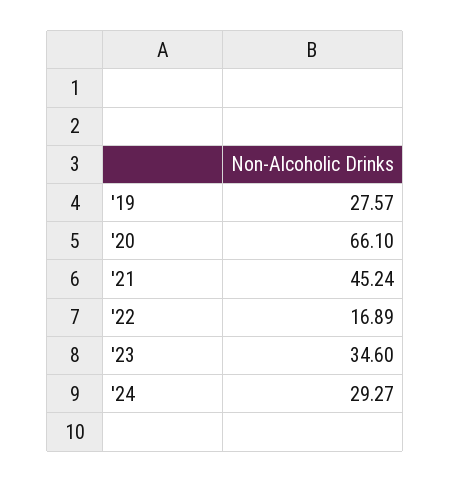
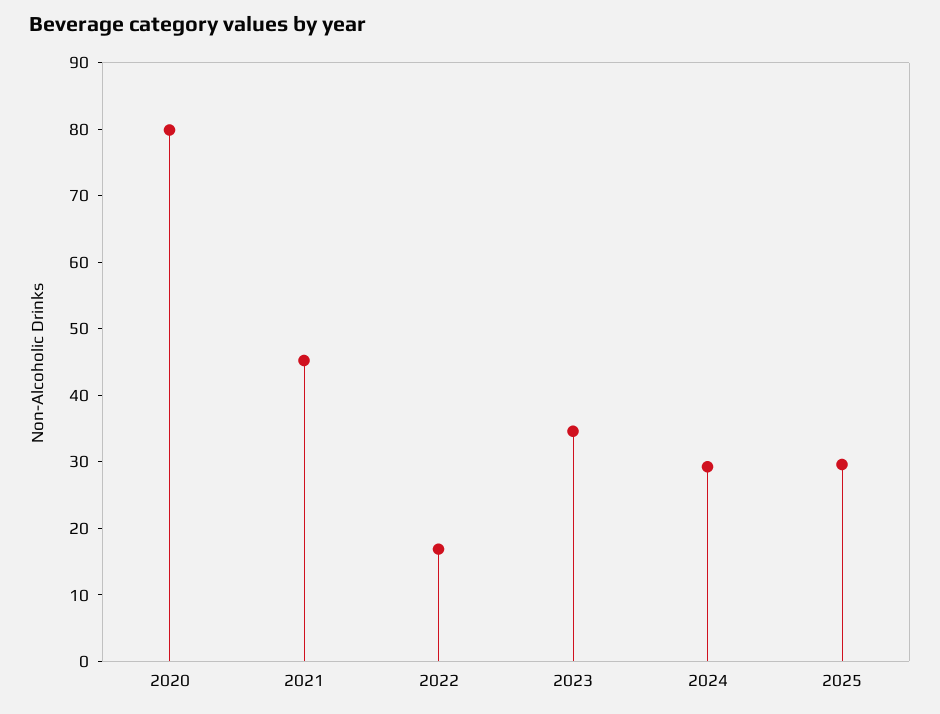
'19: 27.57 -> none
'20: 66.1 -> 80
2025: none -> 30

